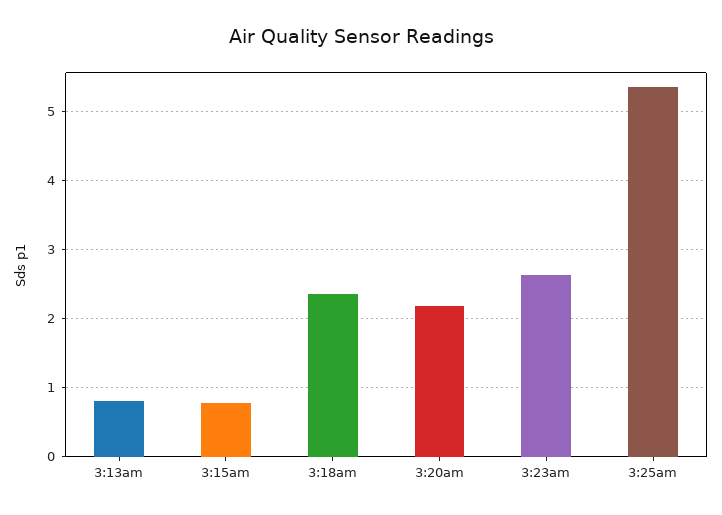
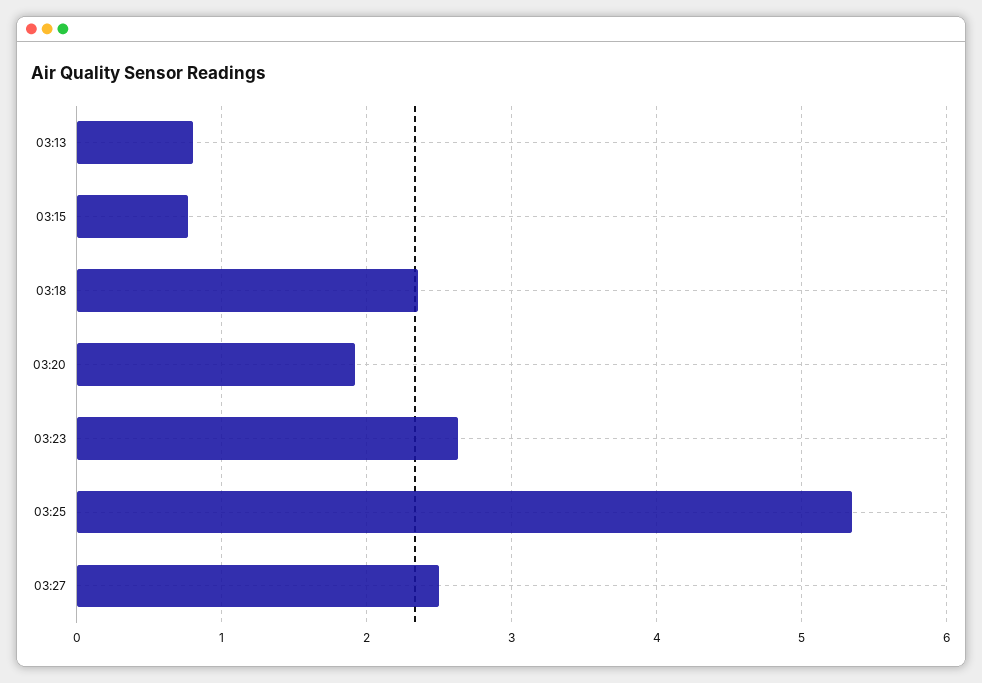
3:20am: 2.2 -> 1.9
03:27: none -> 2.5

